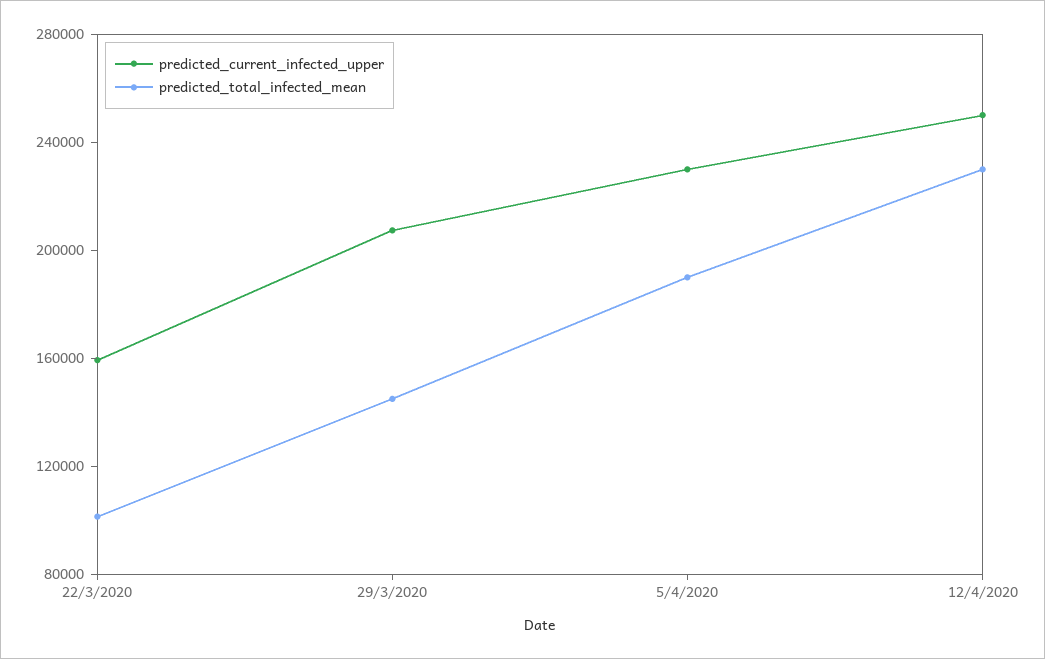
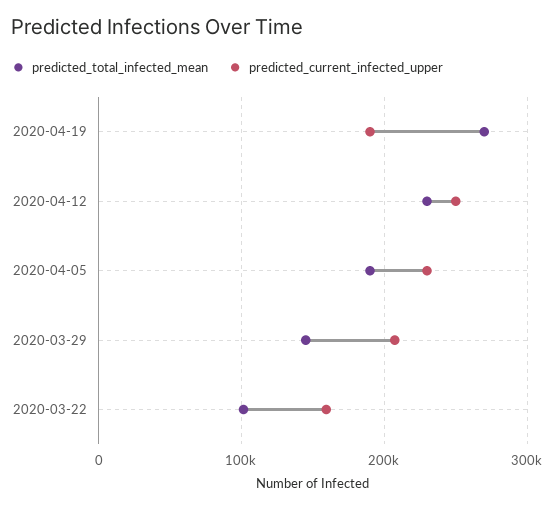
predicted_total_infected_mean, 2020-04-19: none -> 270000
predicted_current_infected_upper, 2020-04-19: none -> 190000

